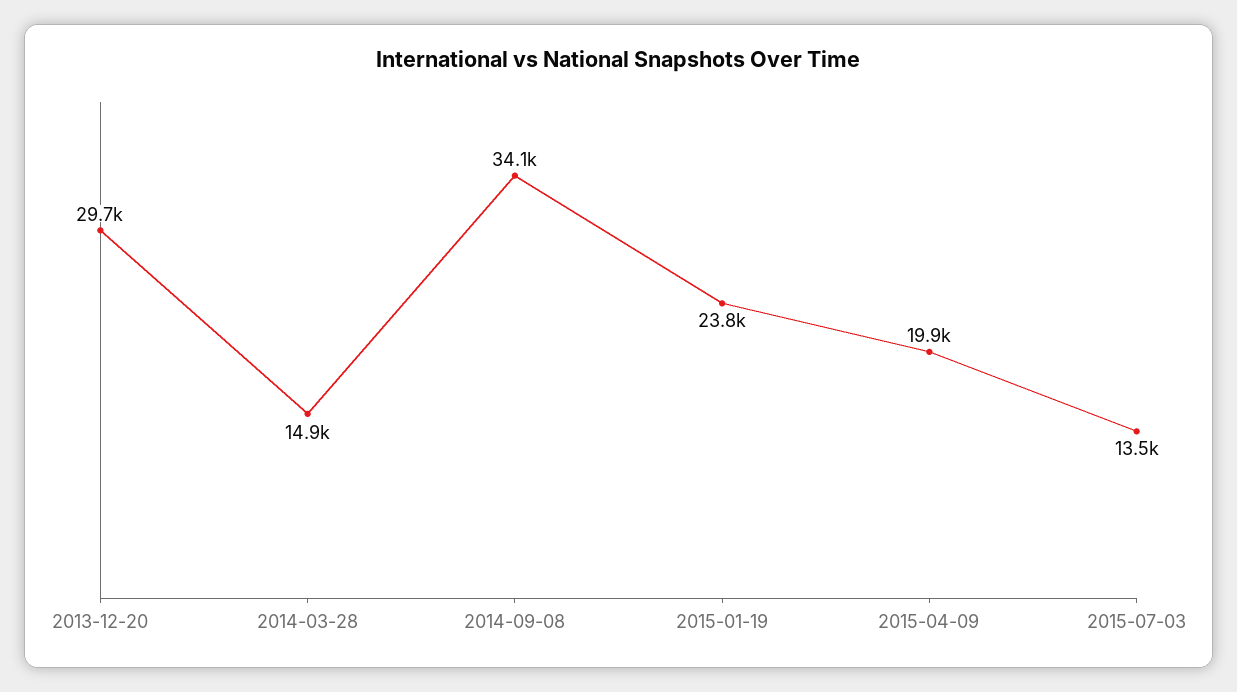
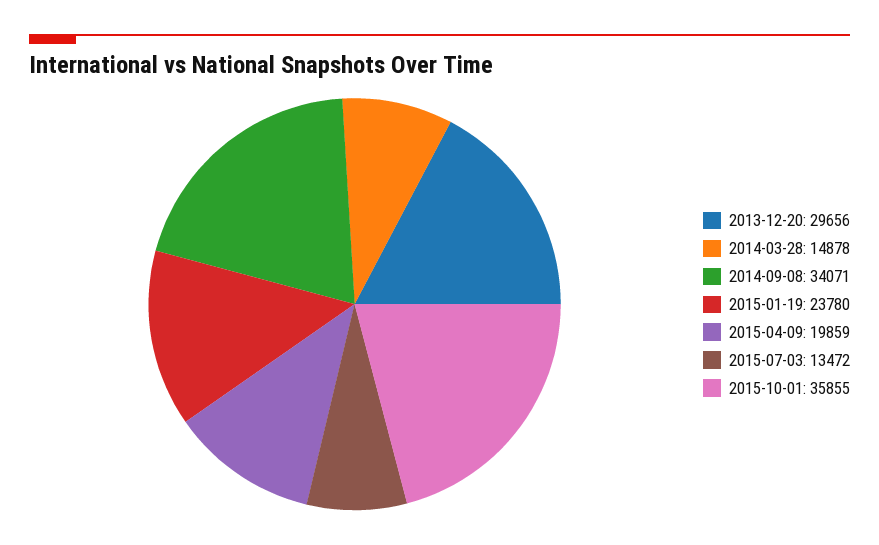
2015-10-01: none -> 35855

